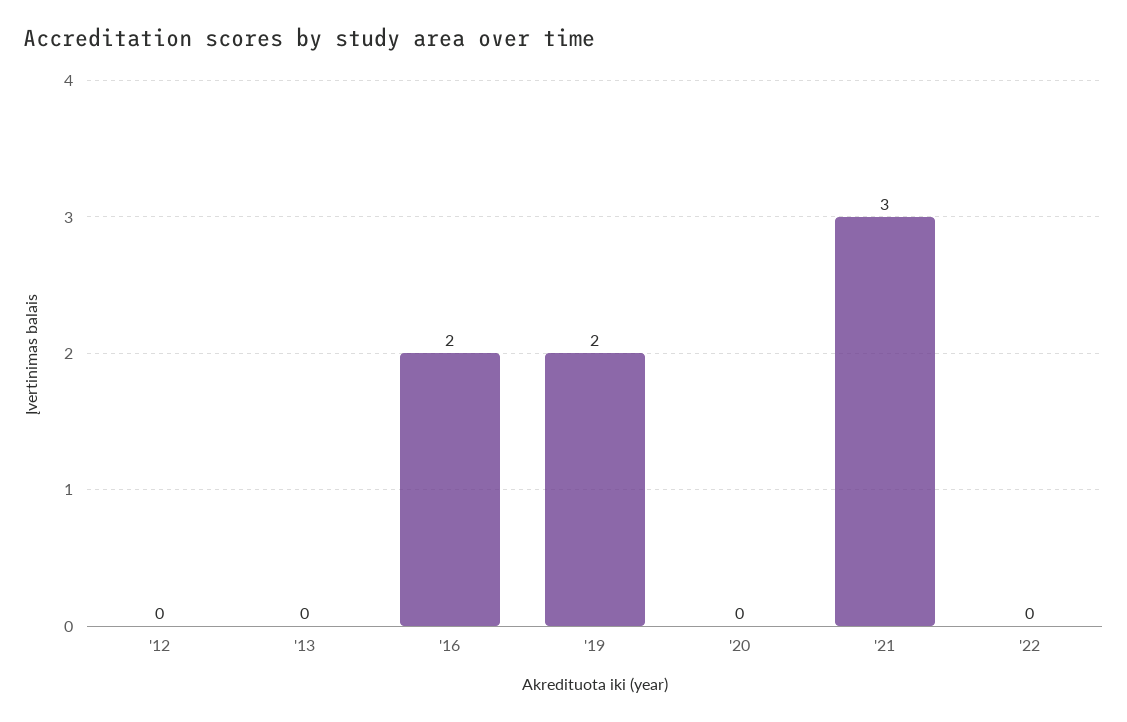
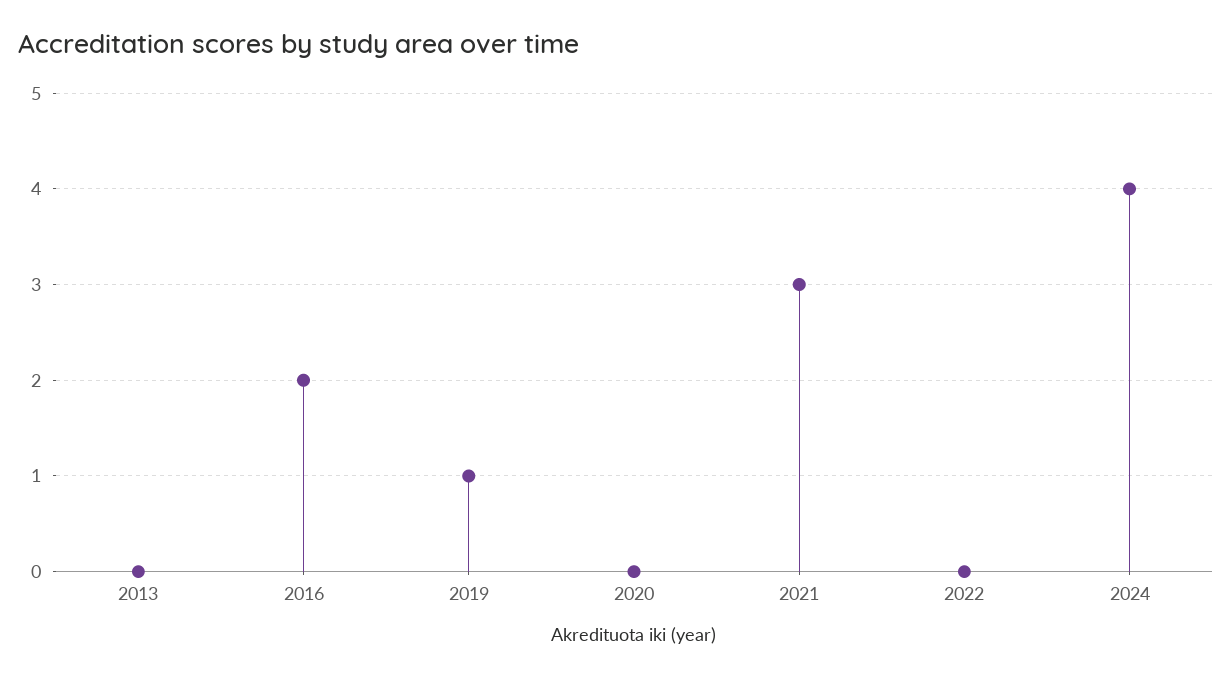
'12: 0 -> none
'19: 2 -> 1
2024: none -> 4

